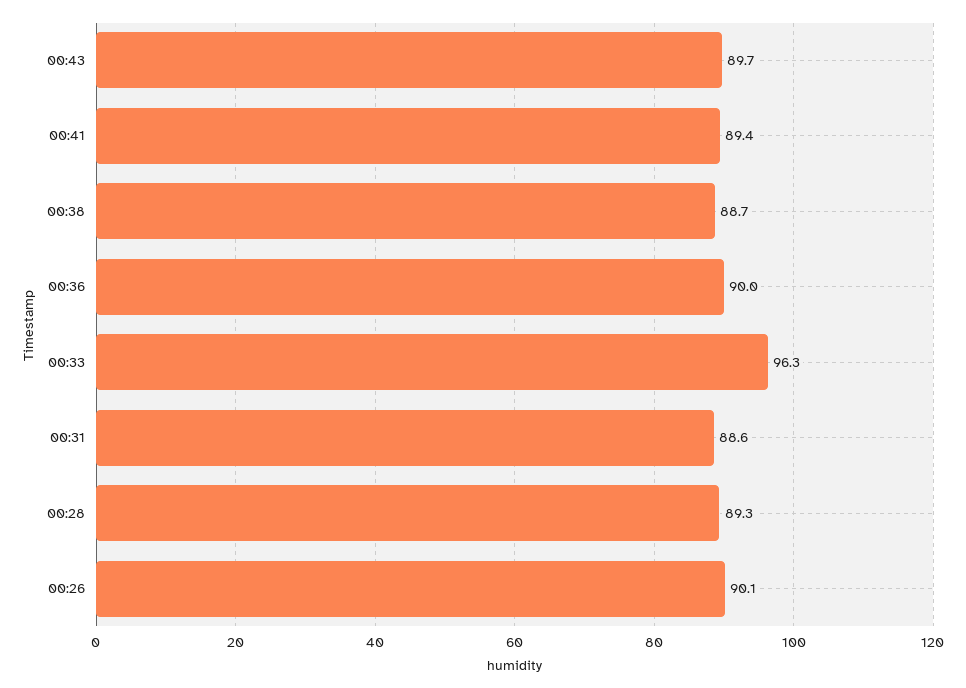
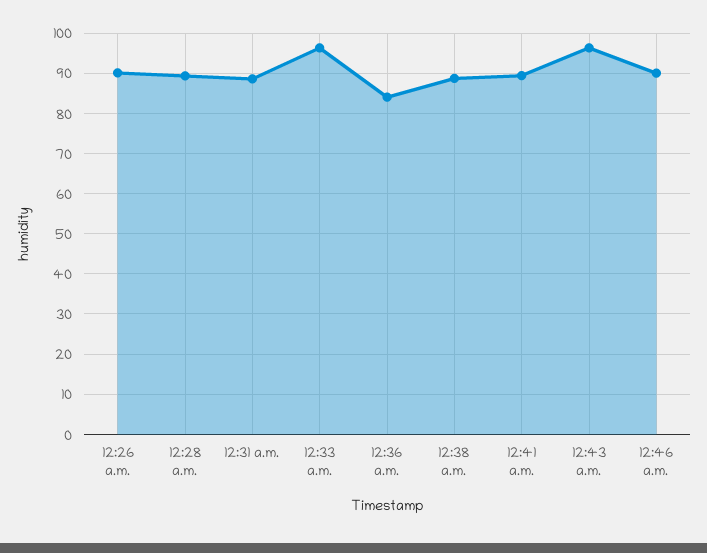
00:43: 89.7 -> 96
00:36: 90 -> 84
12:46 a.m.: none -> 90

